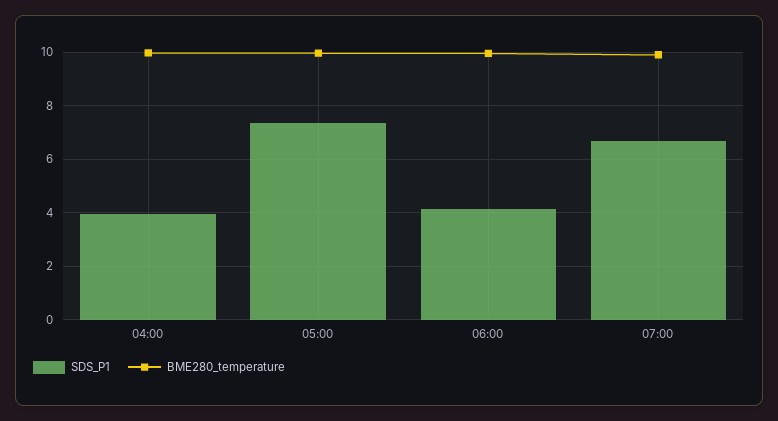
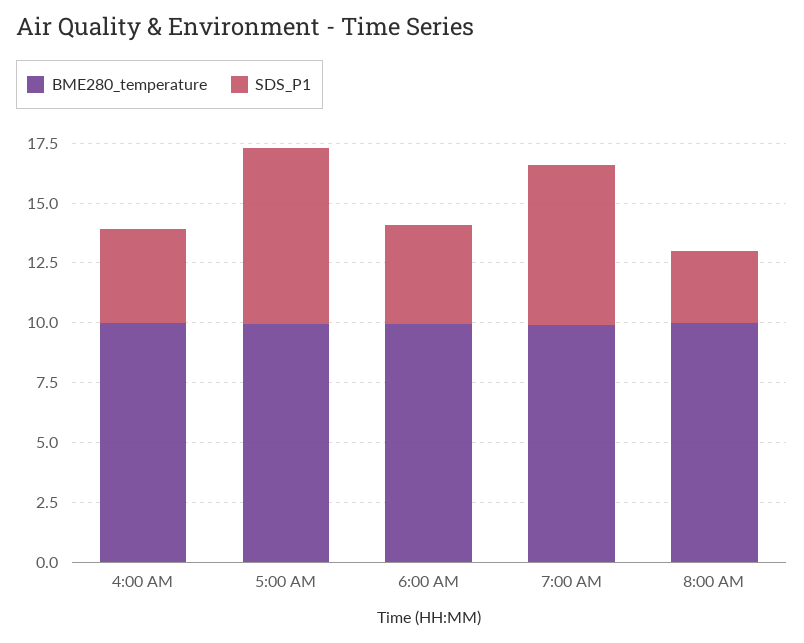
BME280_temperature, 8:00 AM: none -> 10
SDS_P1, 8:00 AM: none -> 3

